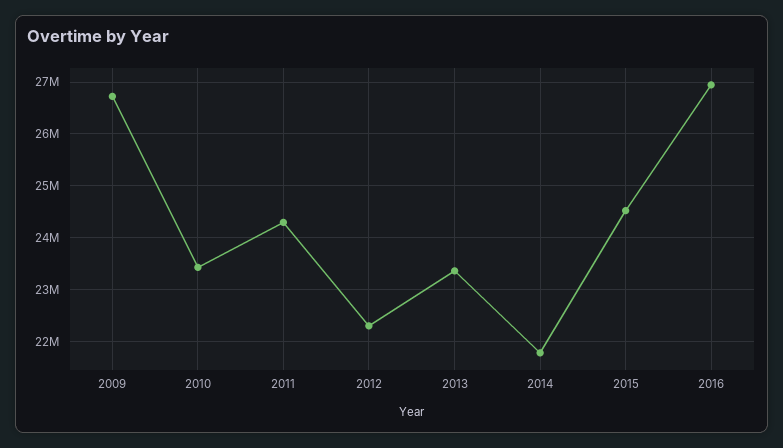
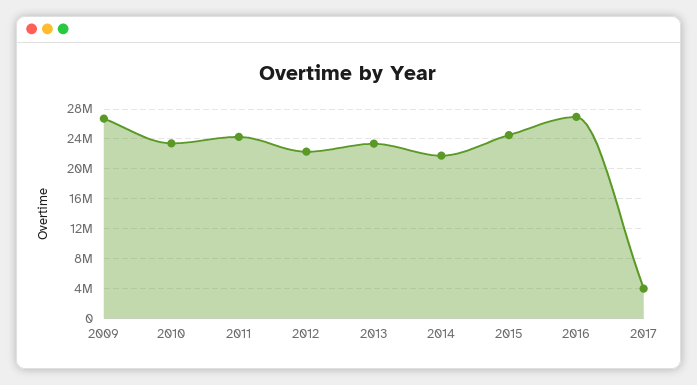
2017: none -> 4000000

